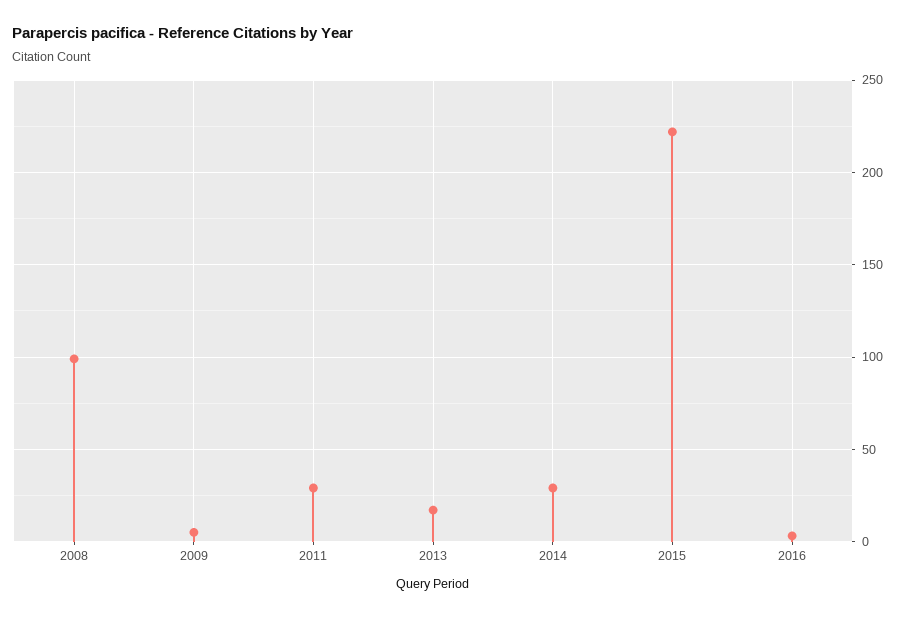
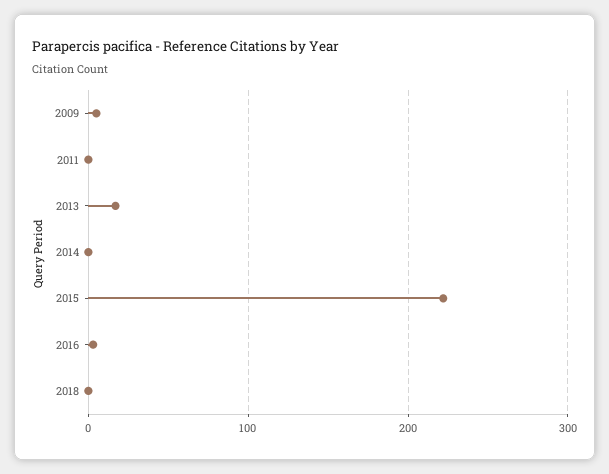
2008: 100 -> none
2011: 30 -> 0
2014: 30 -> 0
2018: none -> 0

